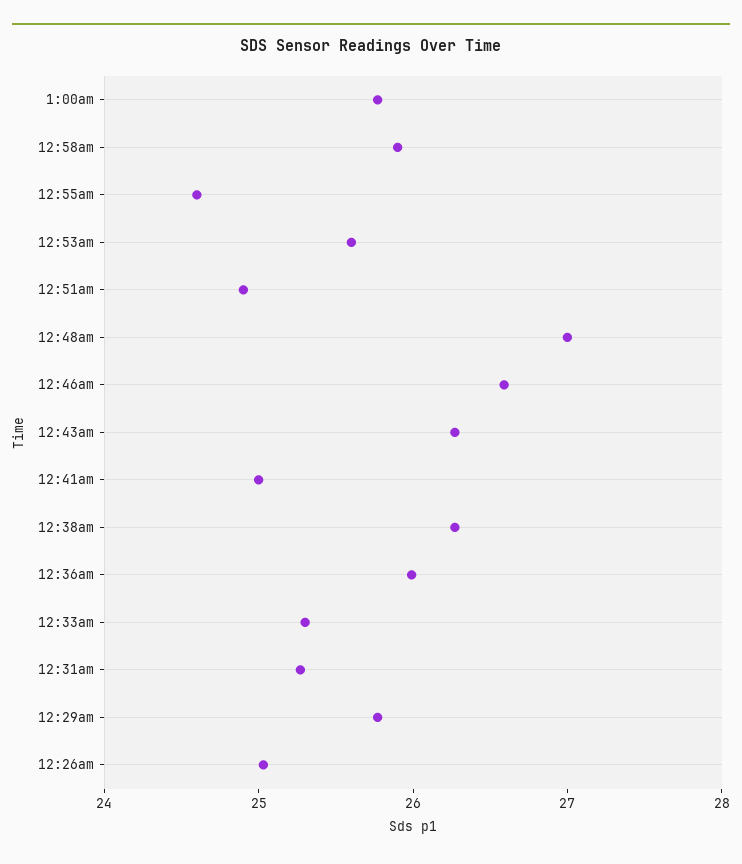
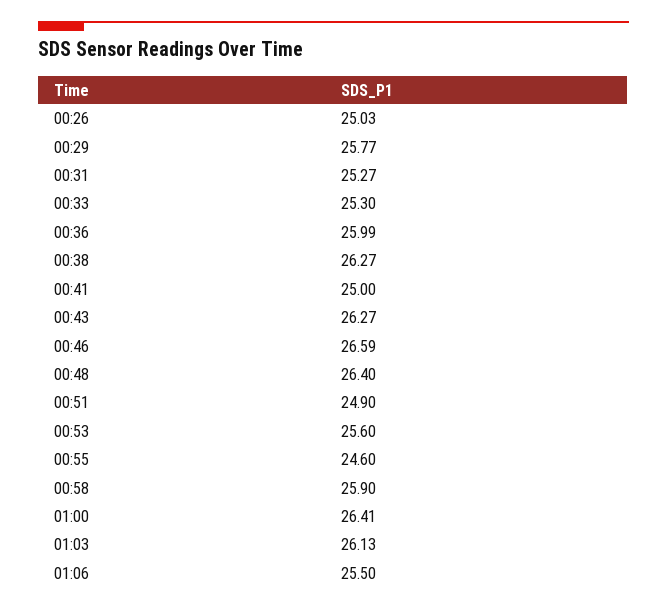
1:00am: 25.8 -> 26.41
12:48am: 27 -> 26.4
01:03: none -> 26.13
01:06: none -> 25.5

